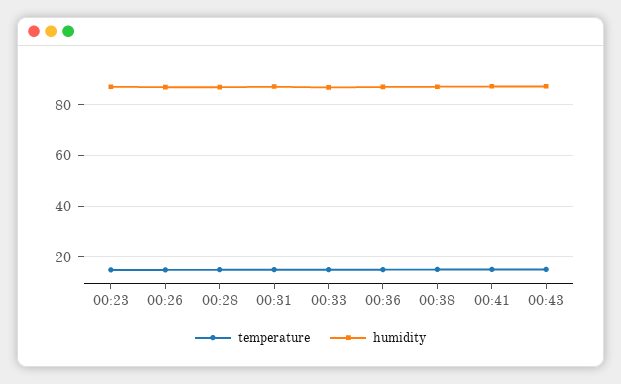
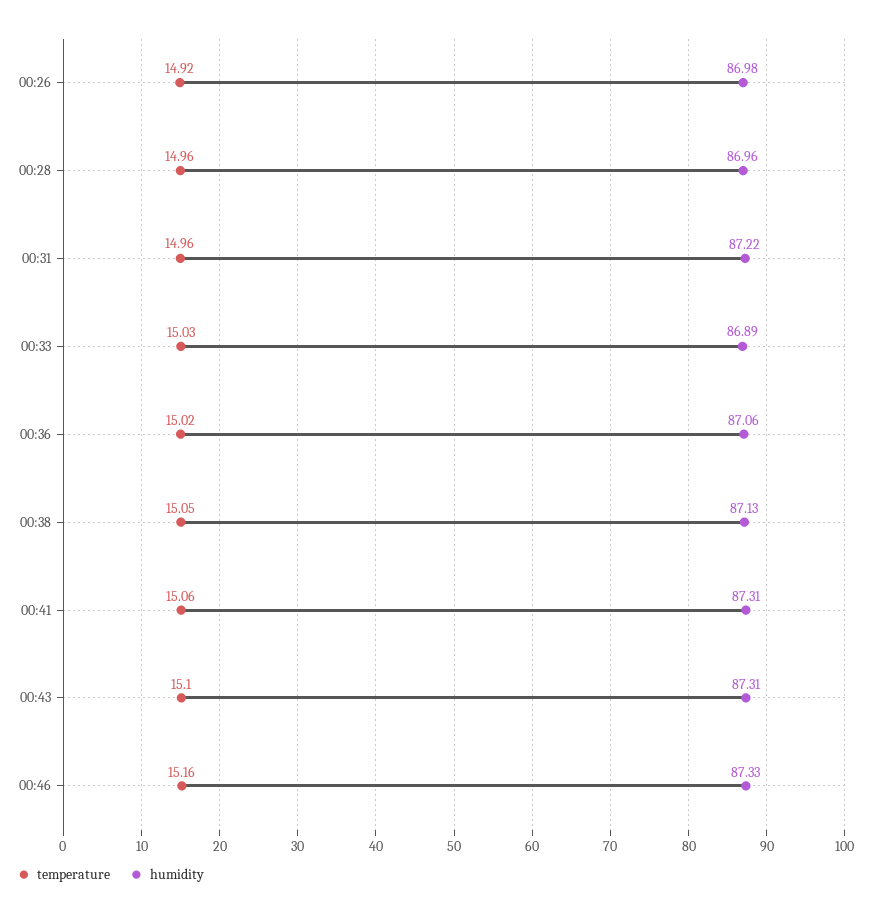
temperature, 00:23: 15 -> none
humidity, 00:23: 87.5 -> none
temperature, 00:46: none -> 15.16
humidity, 00:46: none -> 87.33

